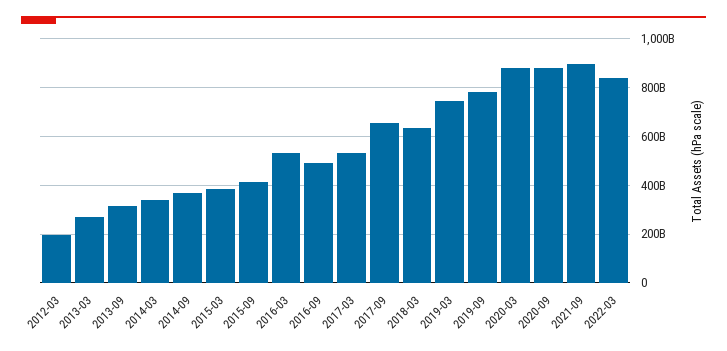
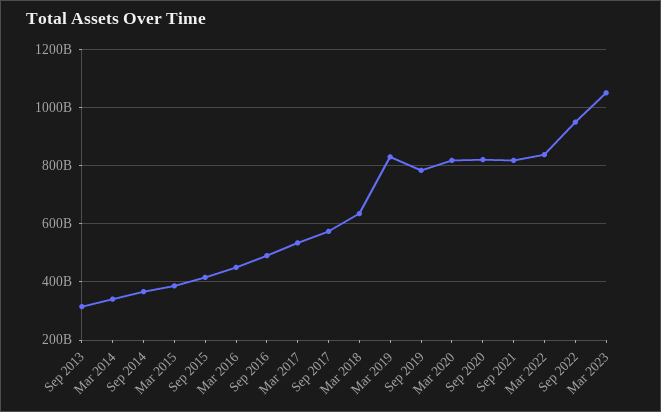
2012-03: 200000000000 -> none
2013-03: 275000000000 -> none
2016-03: 525000000000 -> 450000000000
2017-09: 650000000000 -> 575000000000
2019-03: 750000000000 -> 825000000000
2020-03: 875000000000 -> 825000000000
2020-09: 875000000000 -> 825000000000
2021-09: 900000000000 -> 825000000000
Sep 2022: none -> 950000000000
Mar 2023: none -> 1050000000000

